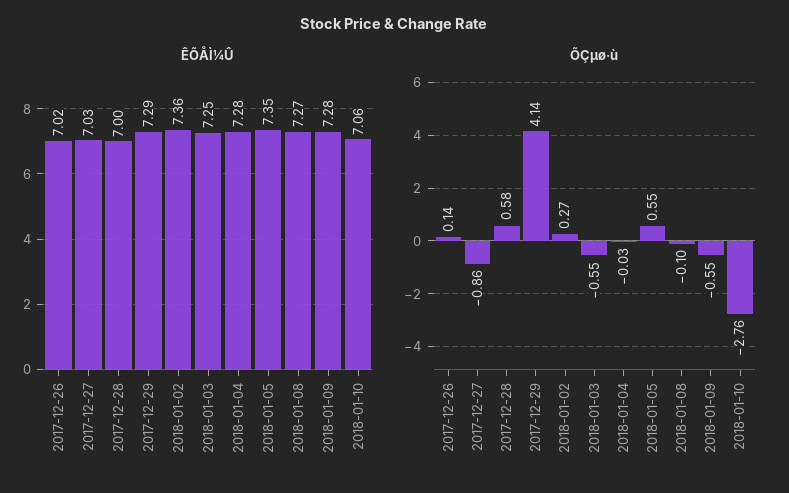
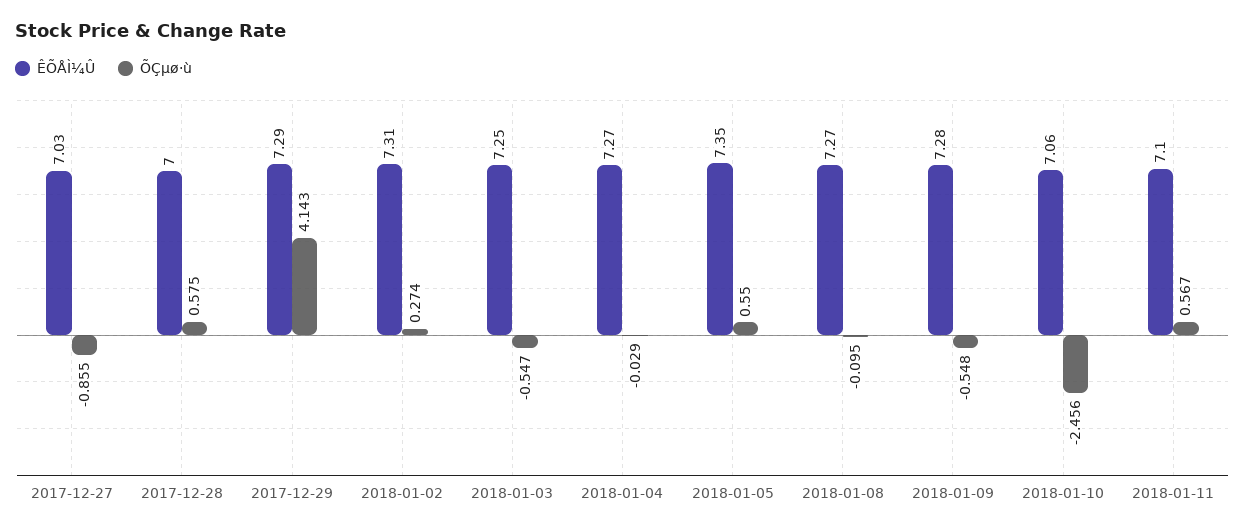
ÊÕÅÌ¼Û, 2017-12-26: 7.02 -> none
ÊÕÅÌ¼Û, 2018-01-02: 7.36 -> 7.31
ÊÕÅÌ¼Û, 2018-01-04: 7.28 -> 7.27
ÕÇµø·ù, 2017-12-26: 0.14 -> none
ÕÇµø·ù, 2018-01-10: -2.76 -> -2.456
ÊÕÅÌ¼Û, 2018-01-11: none -> 7.1
ÕÇµø·ù, 2018-01-11: none -> 0.567

